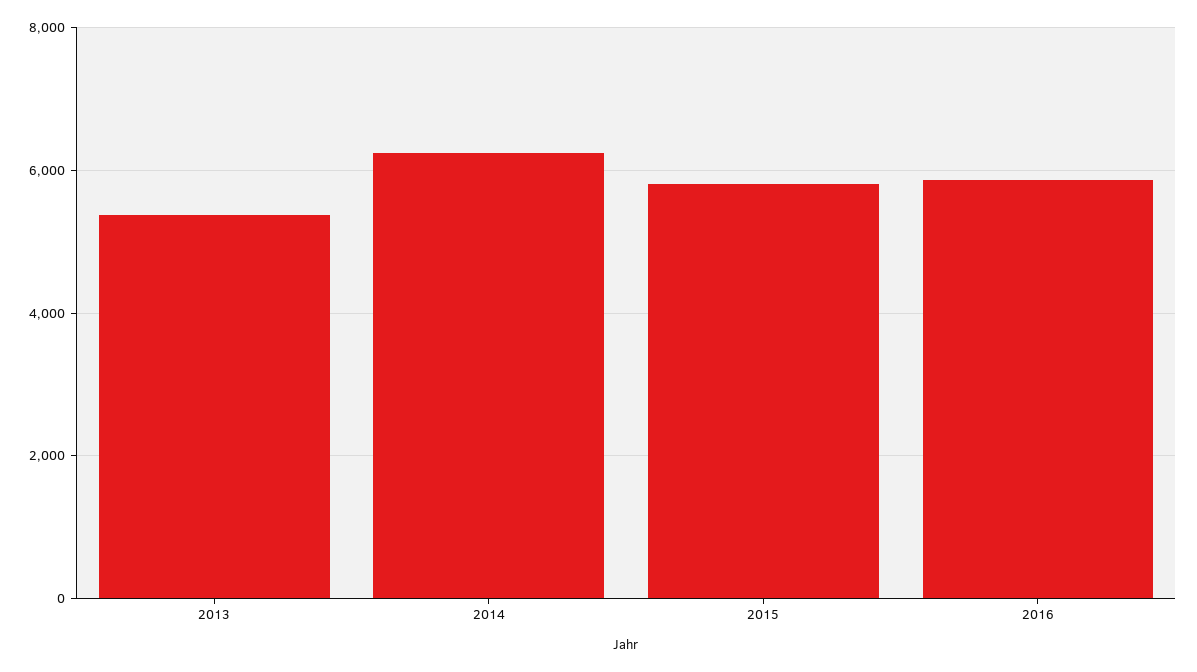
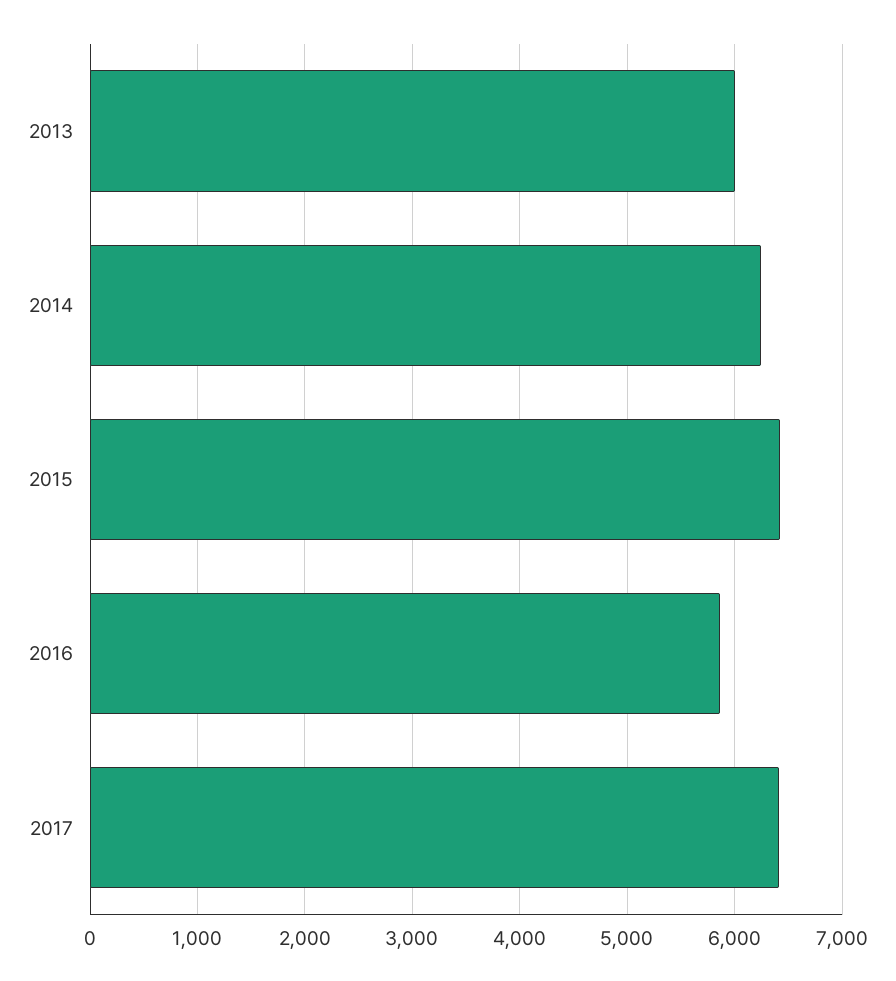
2013: 5400 -> 6000
2015: 5800 -> 6400
2017: none -> 6400

